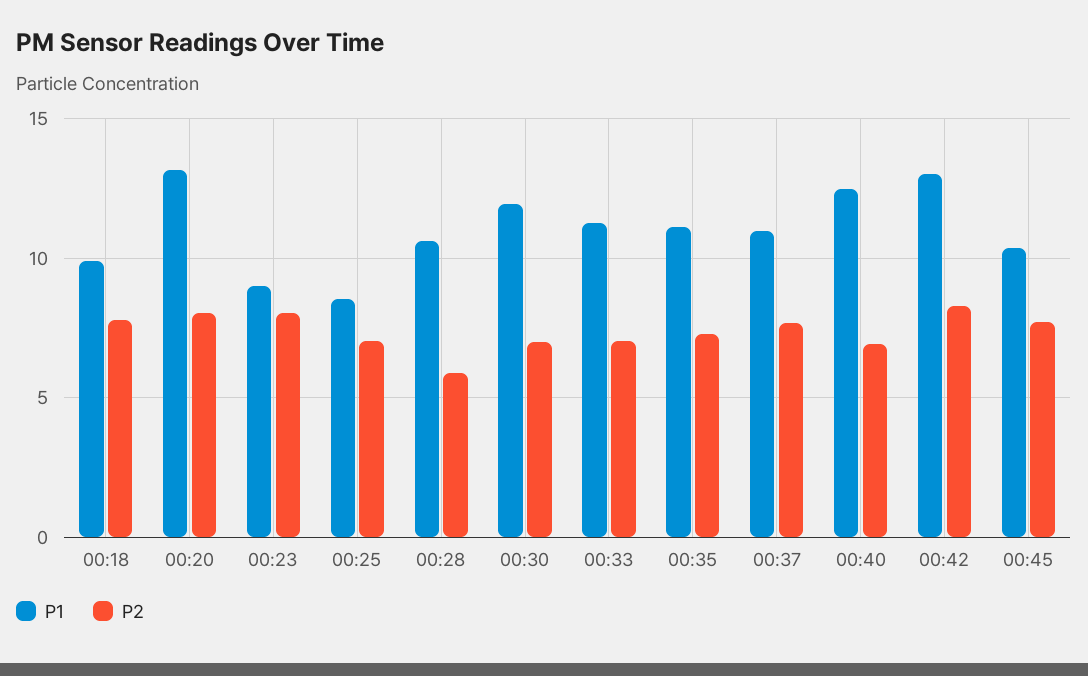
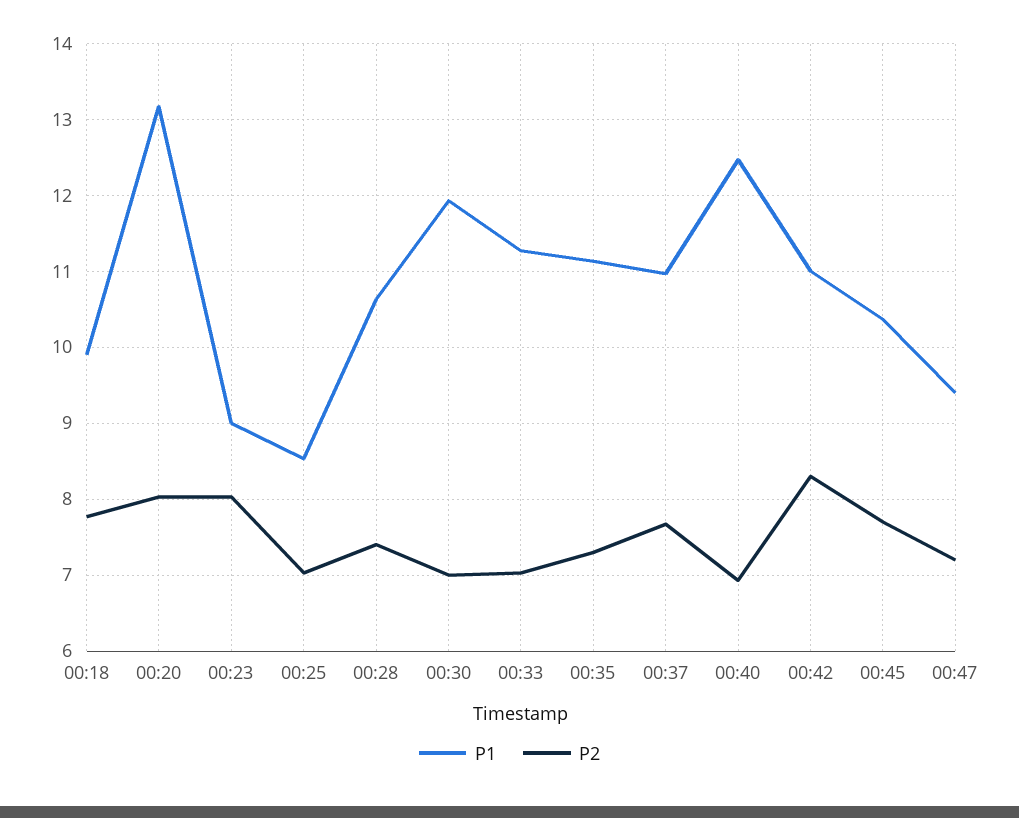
P2, 00:28: 6 -> 7.4
P1, 00:42: 13 -> 11
P1, 00:47: none -> 9.4
P2, 00:47: none -> 7.2

